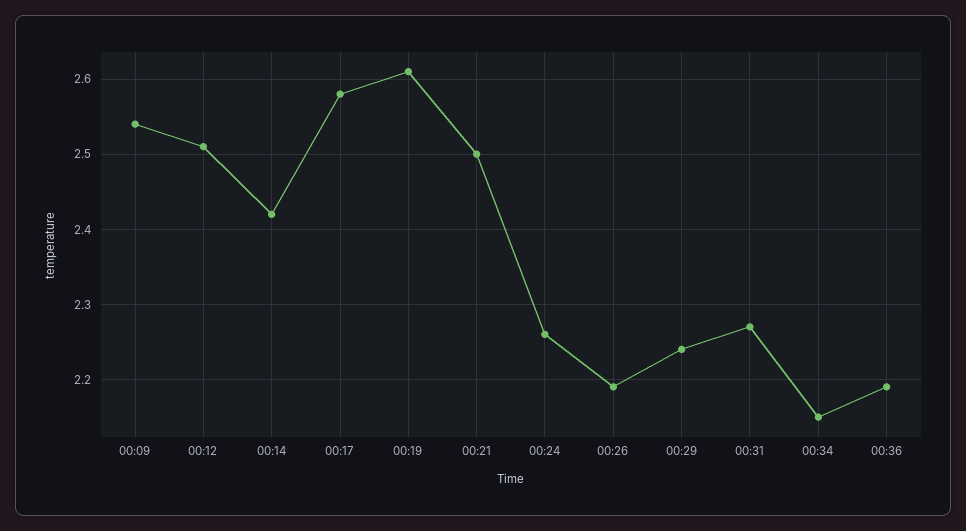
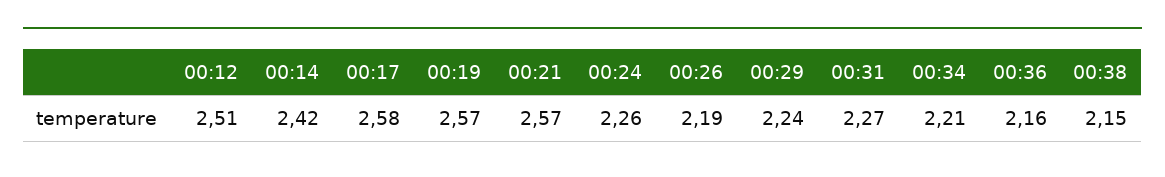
00:09: 2.54 -> none
00:19: 2.61 -> 2.57
00:21: 2.5 -> 2.57
00:34: 2.15 -> 2.21
00:36: 2.19 -> 2.16
00:38: none -> 2.15

